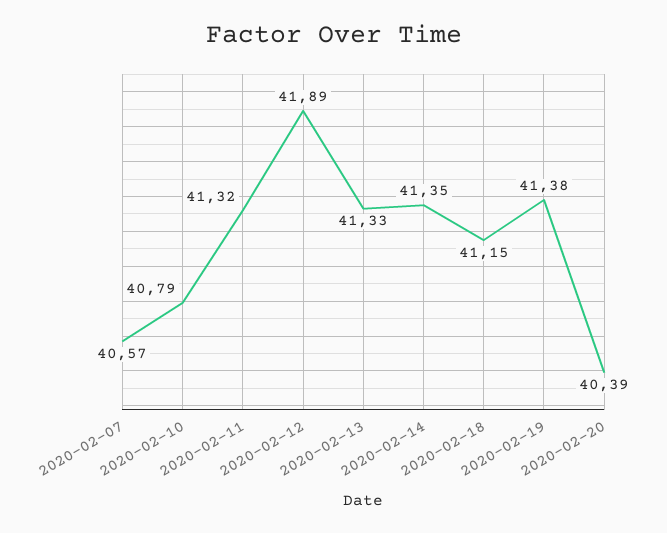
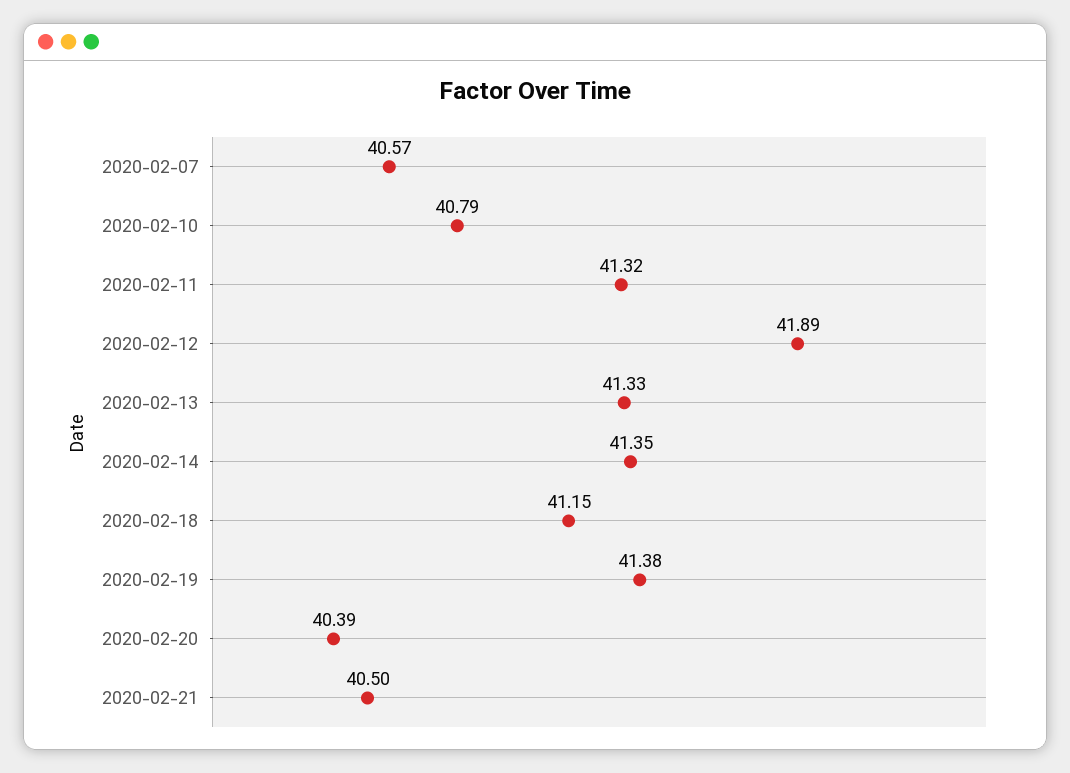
2020-02-21: none -> 40.5

